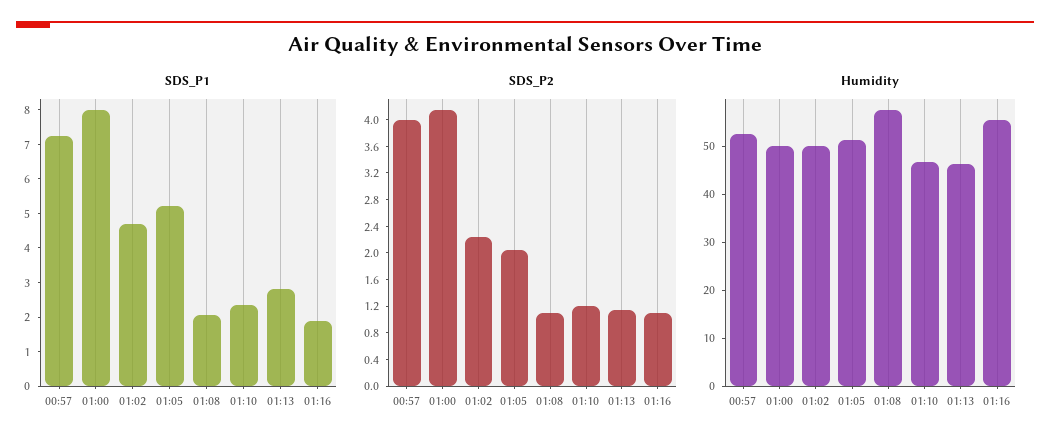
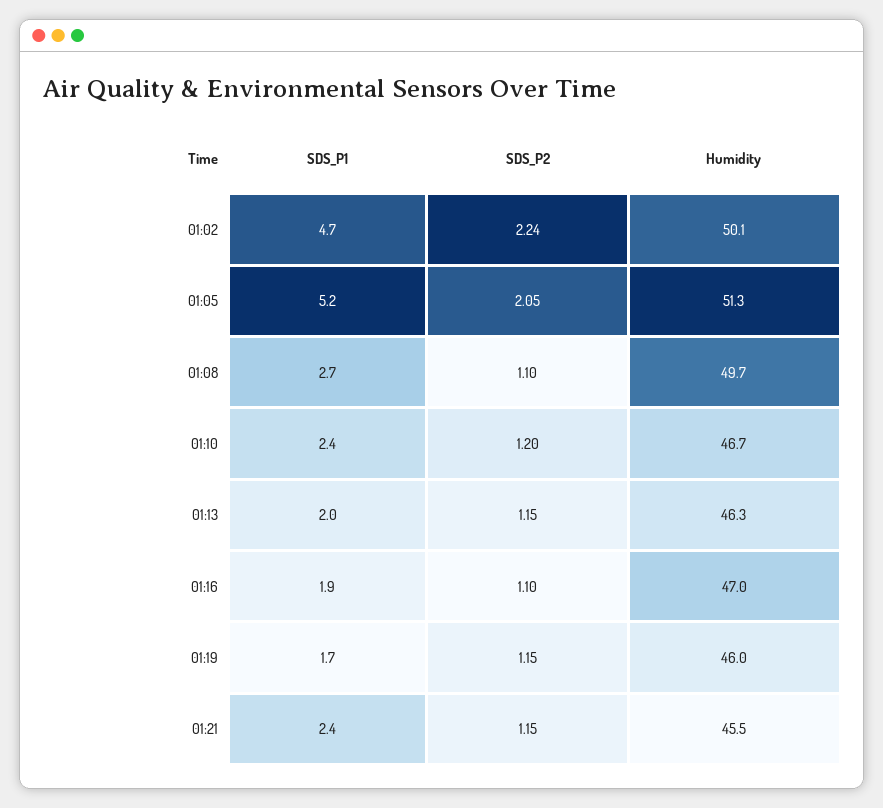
SDS_P1, 00:57: 7.25 -> none
SDS_P1, 01:00: 8 -> none
SDS_P1, 01:08: 2 -> 2.7
SDS_P1, 01:13: 2.75 -> 2
SDS_P2, 00:57: 4 -> none
SDS_P2, 01:00: 4.2 -> none
Humidity, 00:57: 52 -> none
Humidity, 01:00: 50 -> none
Humidity, 01:08: 58 -> 49.7
Humidity, 01:16: 56 -> 47
SDS_P1, 01:19: none -> 1.7
SDS_P2, 01:19: none -> 1.15
Humidity, 01:19: none -> 46
SDS_P1, 01:21: none -> 2.4
SDS_P2, 01:21: none -> 1.15
Humidity, 01:21: none -> 45.5

